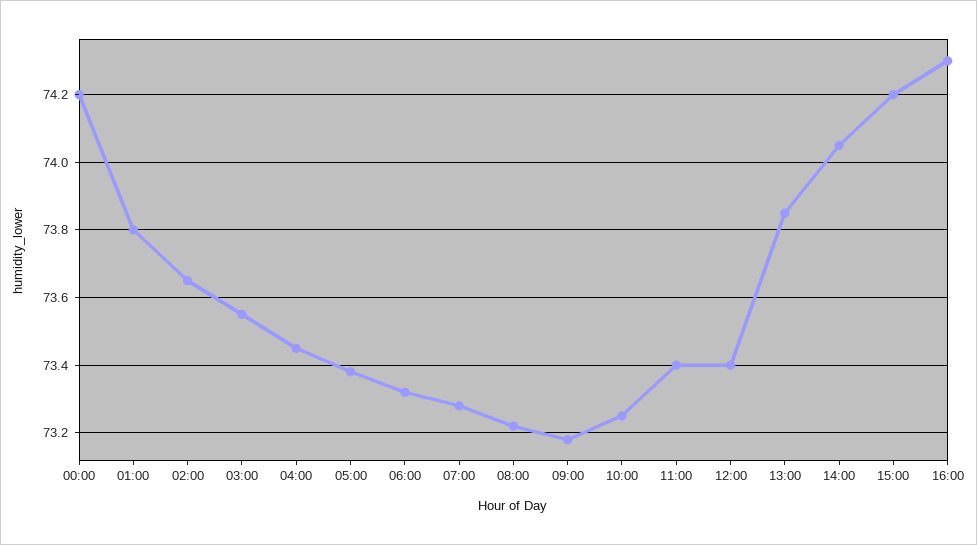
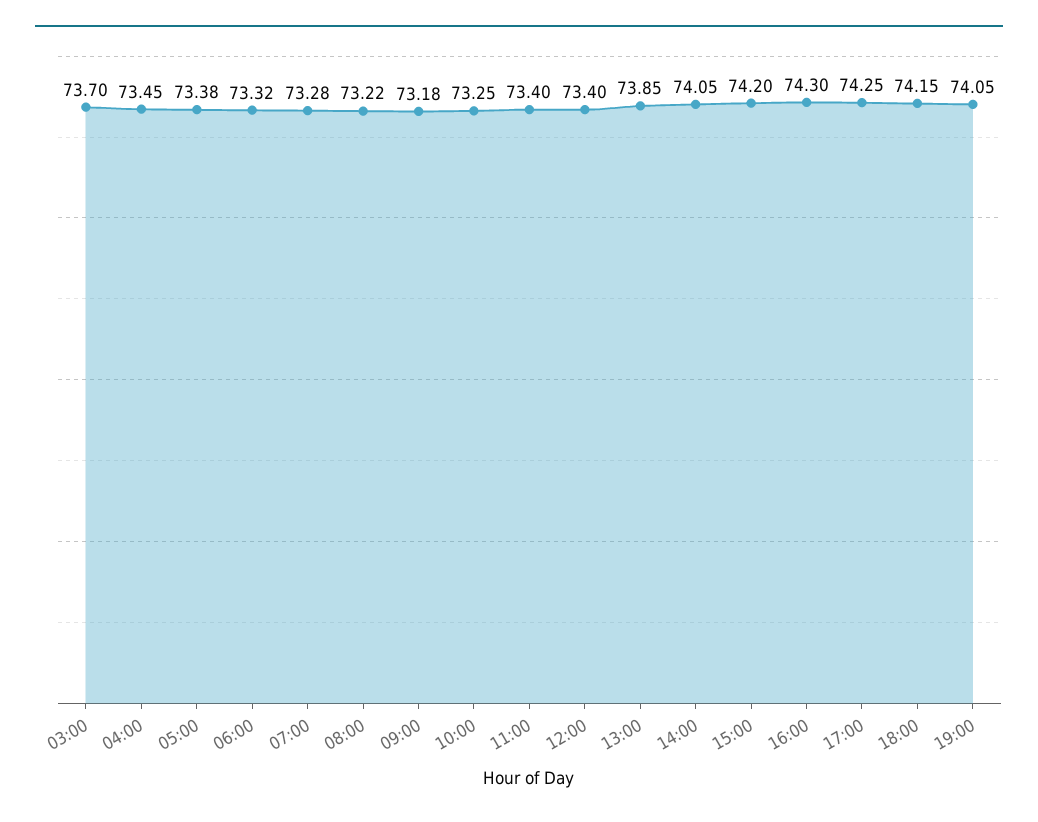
00:00: 74.2 -> none
01:00: 73.8 -> none
02:00: 73.65 -> none
03:00: 73.55 -> 73.7
17:00: none -> 74.25
18:00: none -> 74.15
19:00: none -> 74.05

